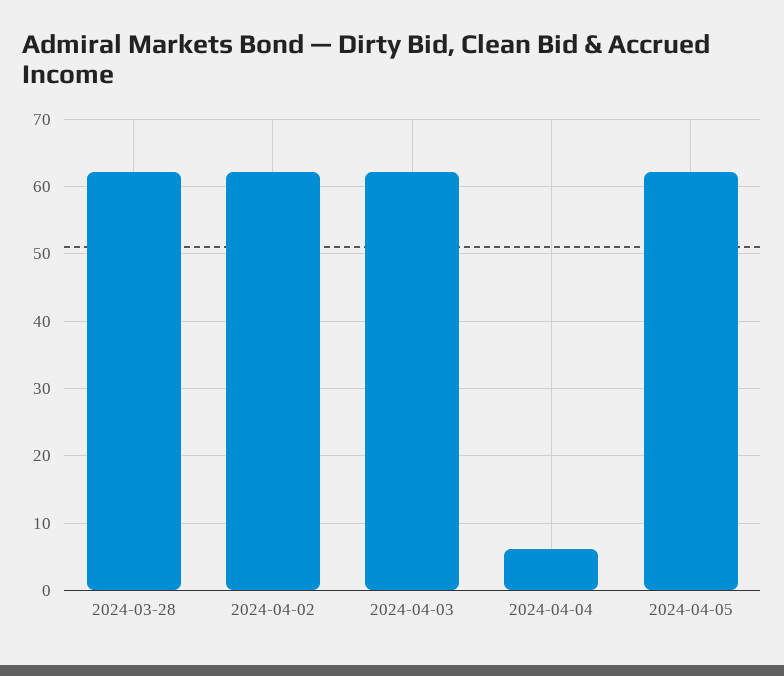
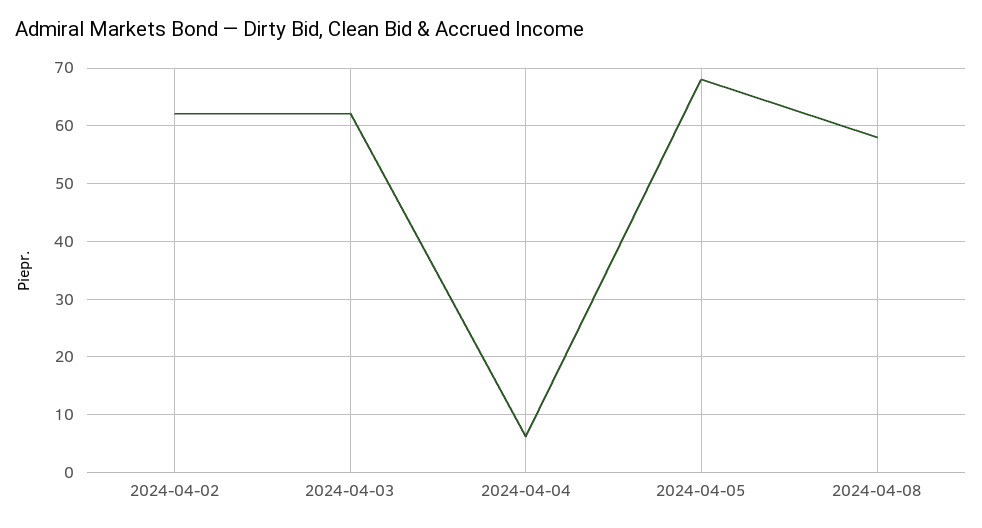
2024-03-28: 62 -> none
2024-04-05: 62 -> 68
2024-04-08: none -> 58

